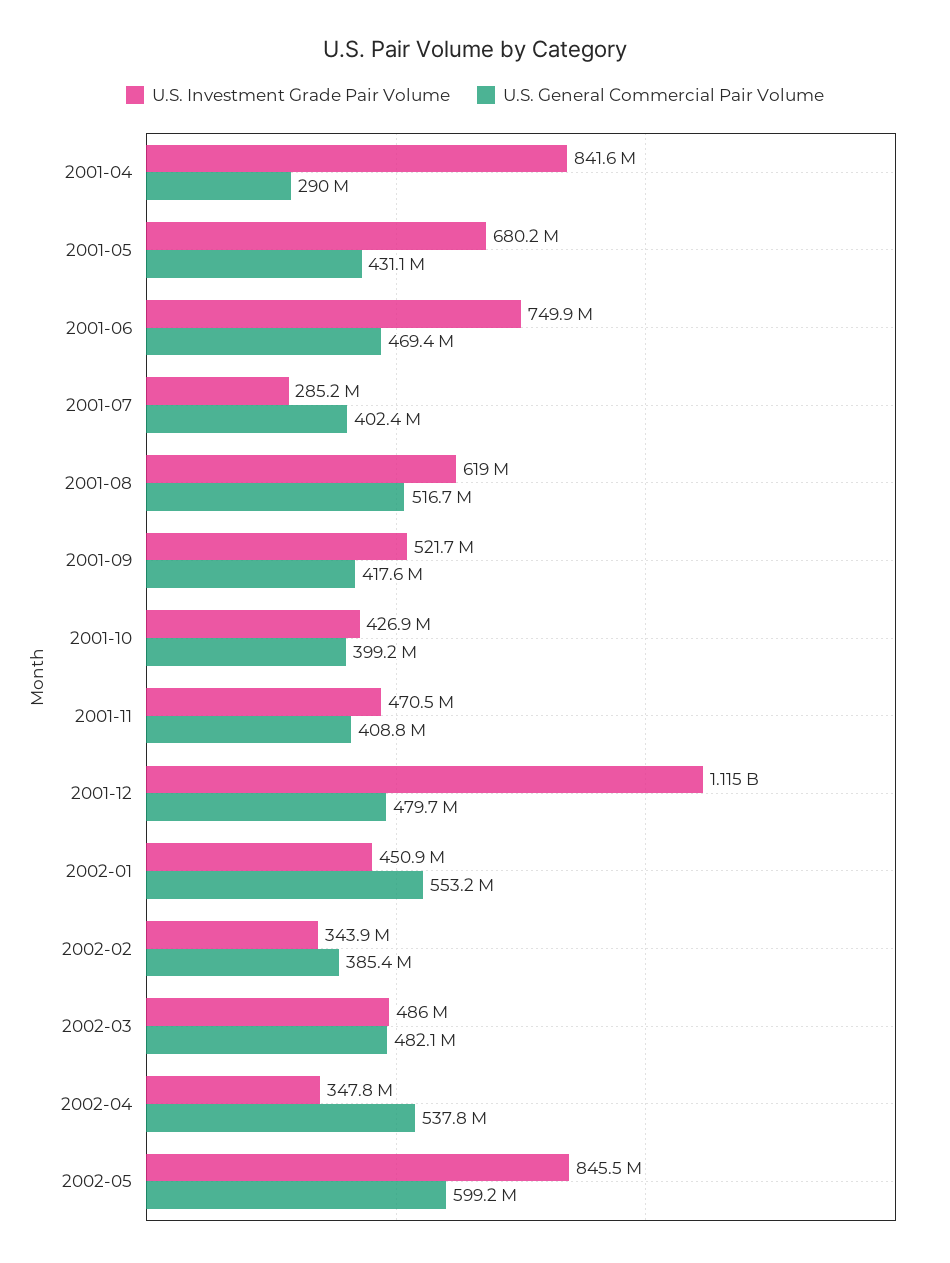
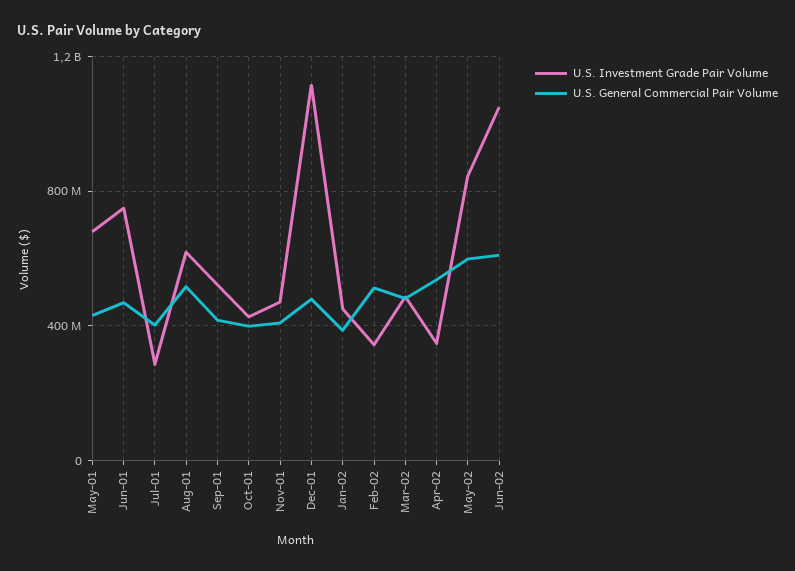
U.S. Investment Grade Pair Volume, 2001-04: 841600000 -> none
U.S. General Commercial Pair Volume, 2001-04: 290000000 -> none
U.S. General Commercial Pair Volume, 2002-01: 553200000 -> 400000000
U.S. General Commercial Pair Volume, 2002-02: 385400000 -> 500000000
U.S. Investment Grade Pair Volume, Jun-02: none -> 1050000000
U.S. General Commercial Pair Volume, Jun-02: none -> 600000000

